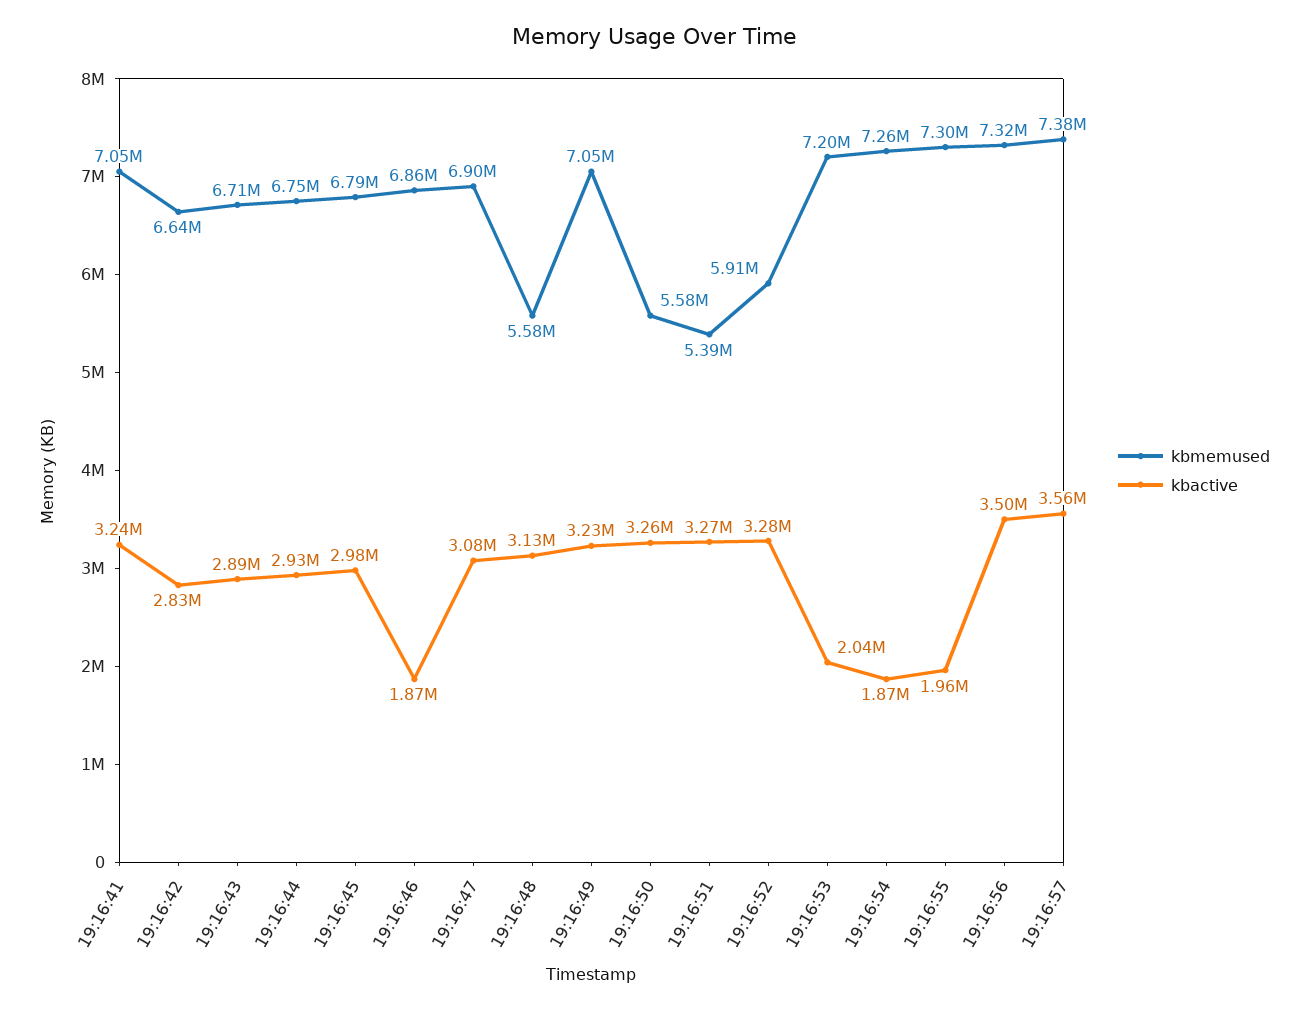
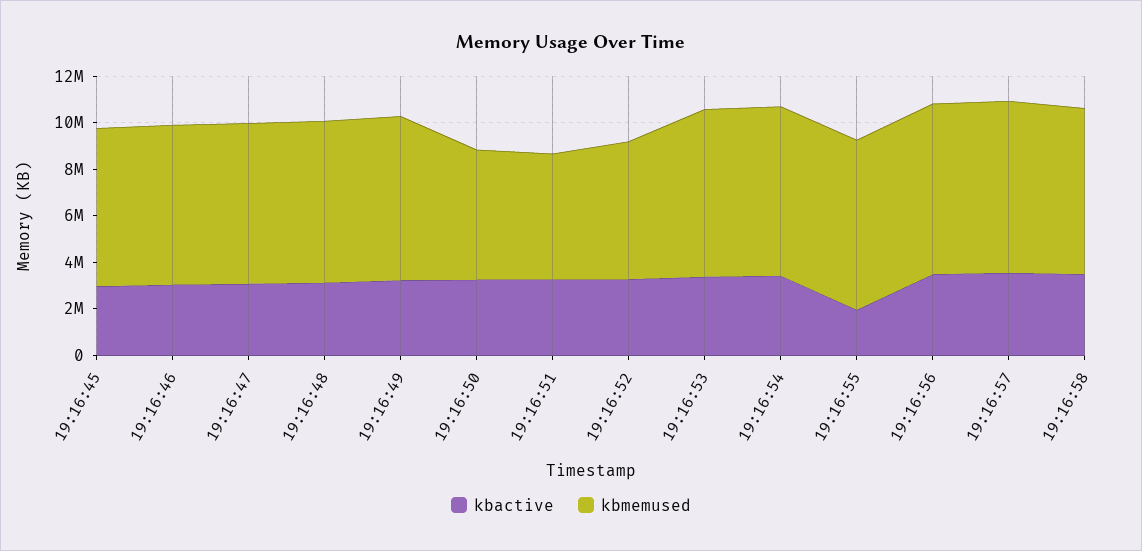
kbmemused, 19:16:41: 7050000 -> none
kbactive, 19:16:41: 3240000 -> none
kbmemused, 19:16:42: 6640000 -> none
kbactive, 19:16:42: 2830000 -> none
kbmemused, 19:16:43: 6710000 -> none
kbactive, 19:16:43: 2890000 -> none
kbmemused, 19:16:44: 6750000 -> none
kbactive, 19:16:44: 2930000 -> none
kbactive, 19:16:46: 1870000 -> 3000000
kbmemused, 19:16:48: 5580000 -> 7000000
kbactive, 19:16:53: 2040000 -> 3500000
kbactive, 19:16:54: 1870000 -> 3500000
kbactive, 19:16:58: none -> 3500000
kbmemused, 19:16:58: none -> 7000000

